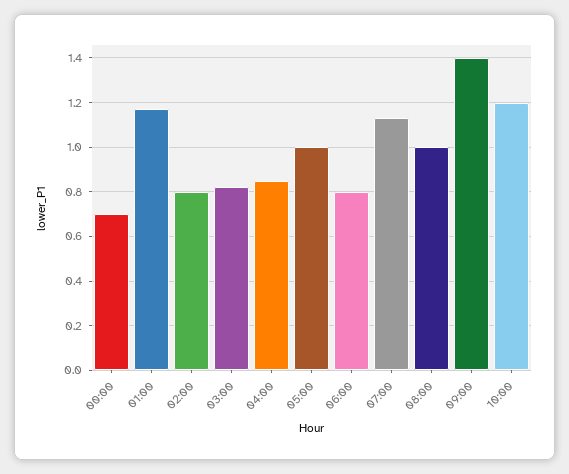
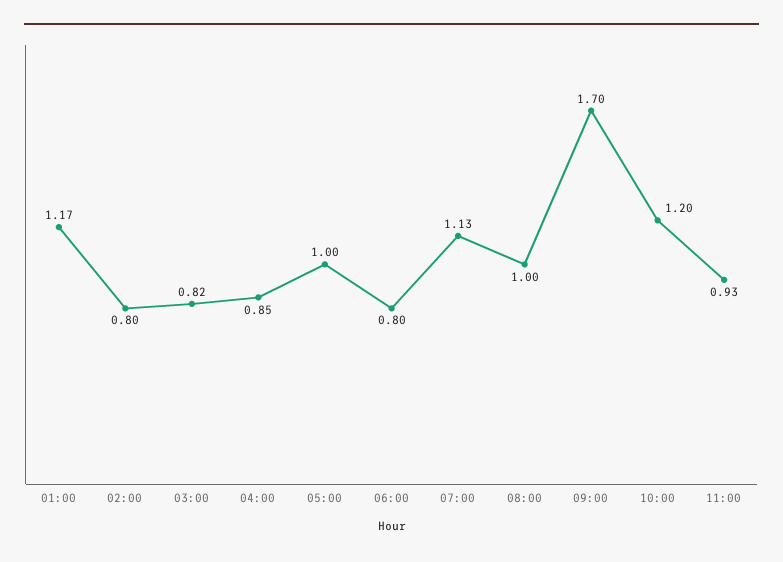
00:00: 0.7 -> none
09:00: 1.4 -> 1.7
11:00: none -> 0.93

